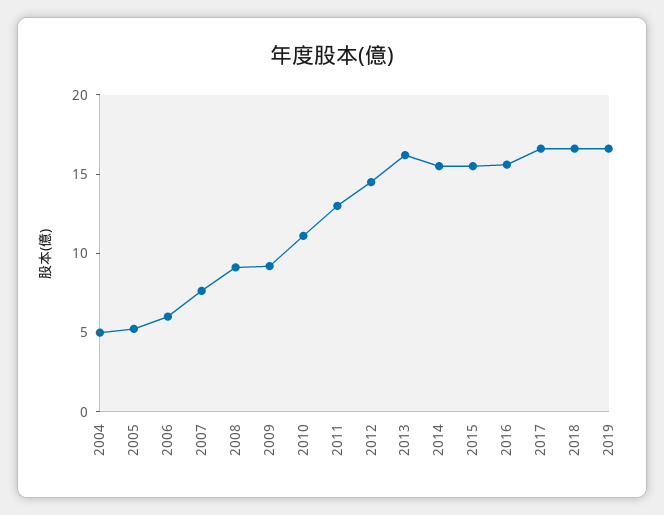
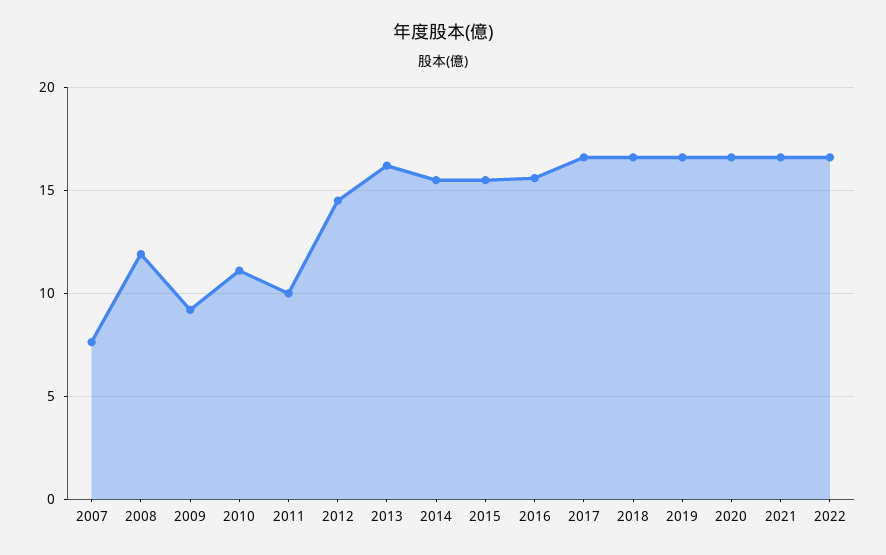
2004: 5 -> none
2005: 5 -> none
2006: 6 -> none
2008: 9 -> 12
2011: 13 -> 10
2020: none -> 16.5
2021: none -> 16.5
2022: none -> 16.5

